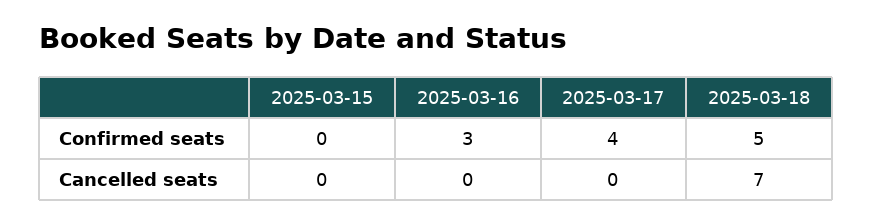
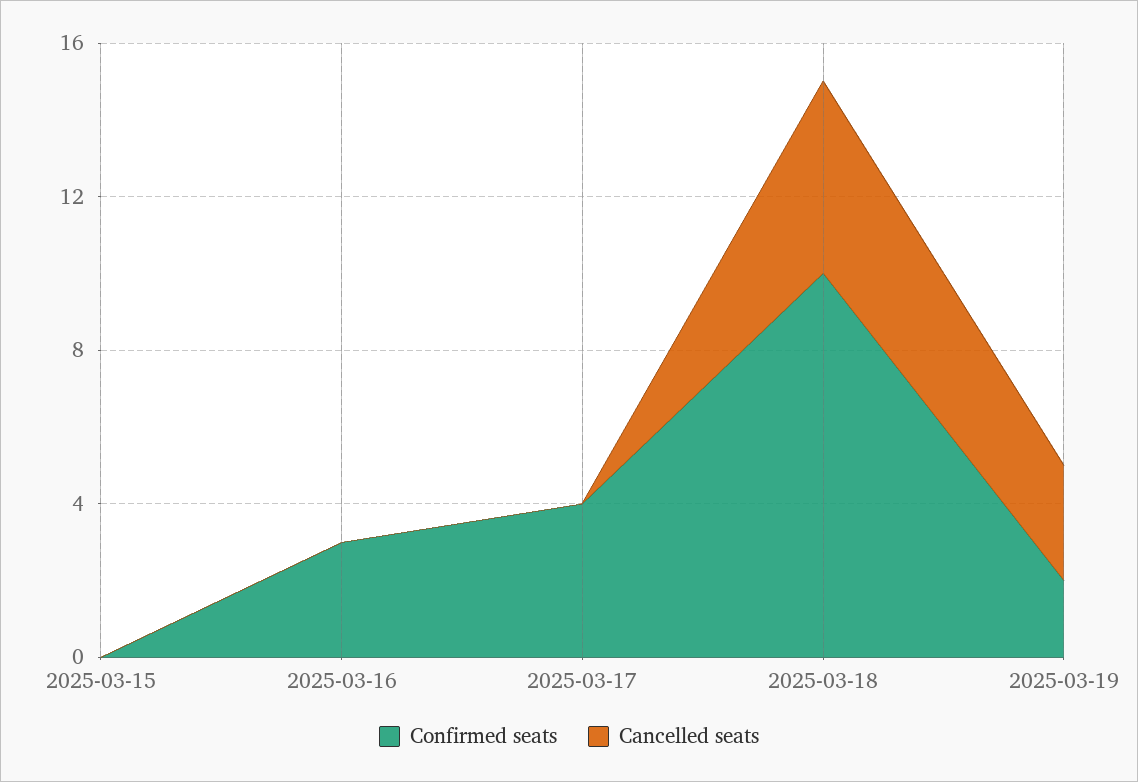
Confirmed seats, 2025-03-18: 5 -> 10
Cancelled seats, 2025-03-18: 7 -> 5
Confirmed seats, 2025-03-19: none -> 2
Cancelled seats, 2025-03-19: none -> 3

